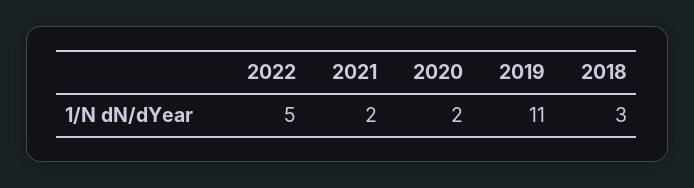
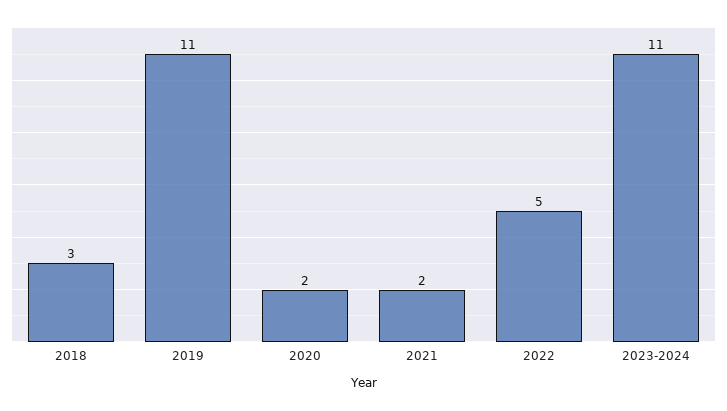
2023-2024: none -> 11

